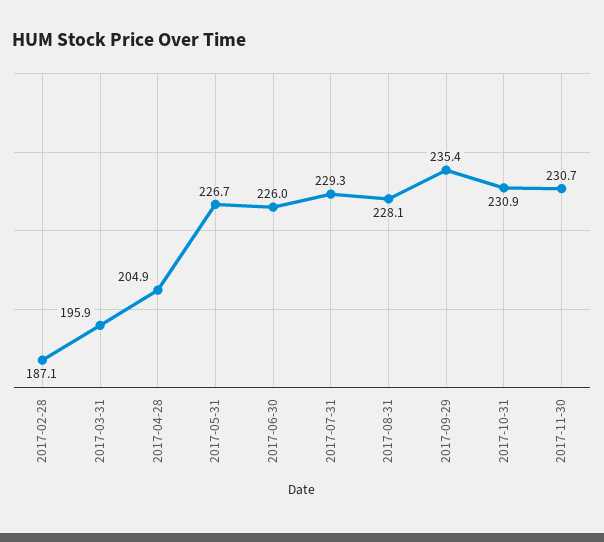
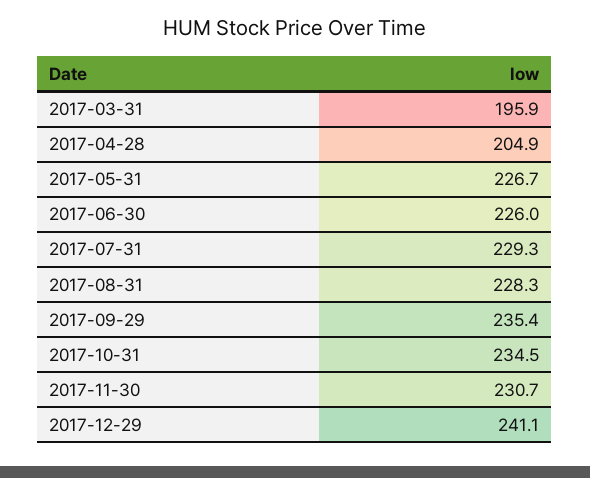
2017-02-28: 187.1 -> none
2017-08-31: 228.1 -> 228.3
2017-10-31: 230.9 -> 234.5
2017-12-29: none -> 241.1

